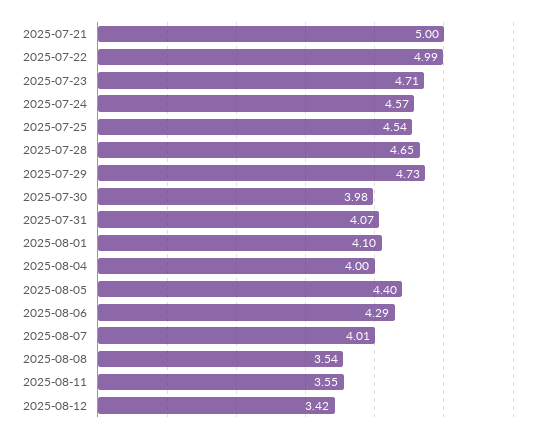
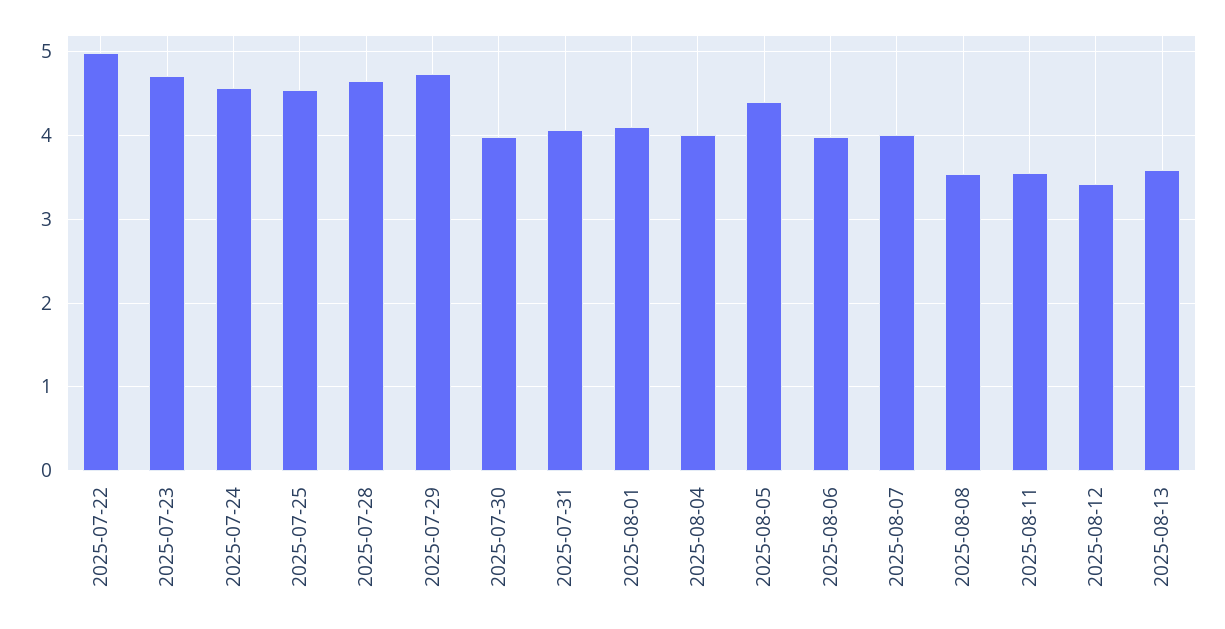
2025-07-21: 5 -> none
2025-08-06: 4.29 -> 4
2025-08-13: none -> 3.6

